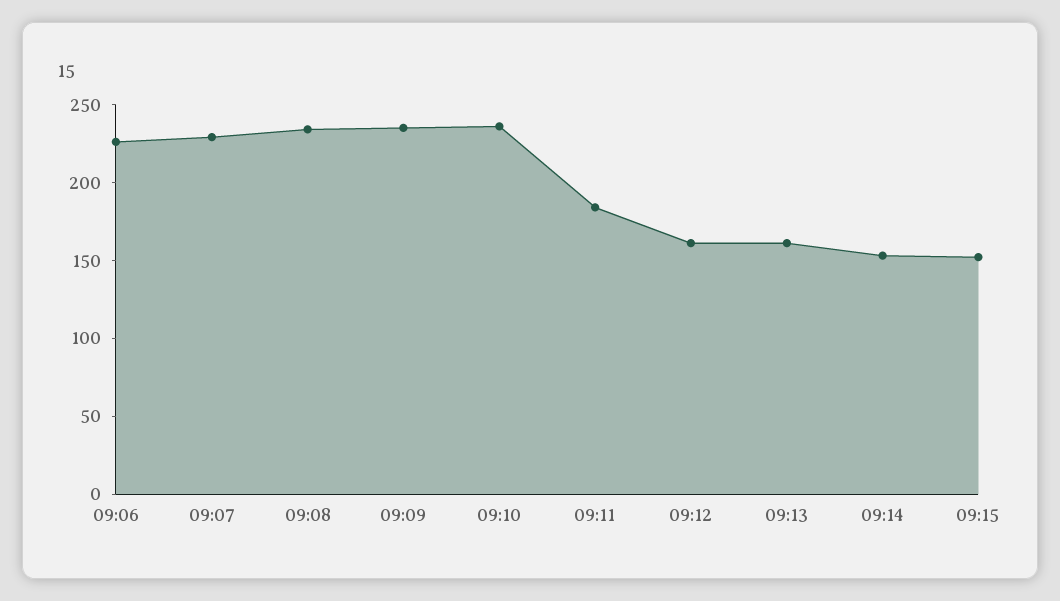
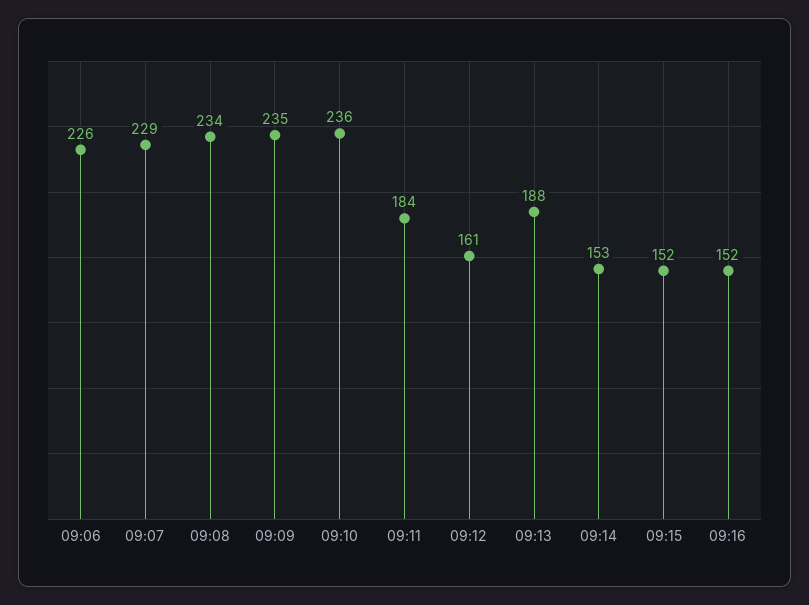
09:13: 160 -> 188
09:16: none -> 152

